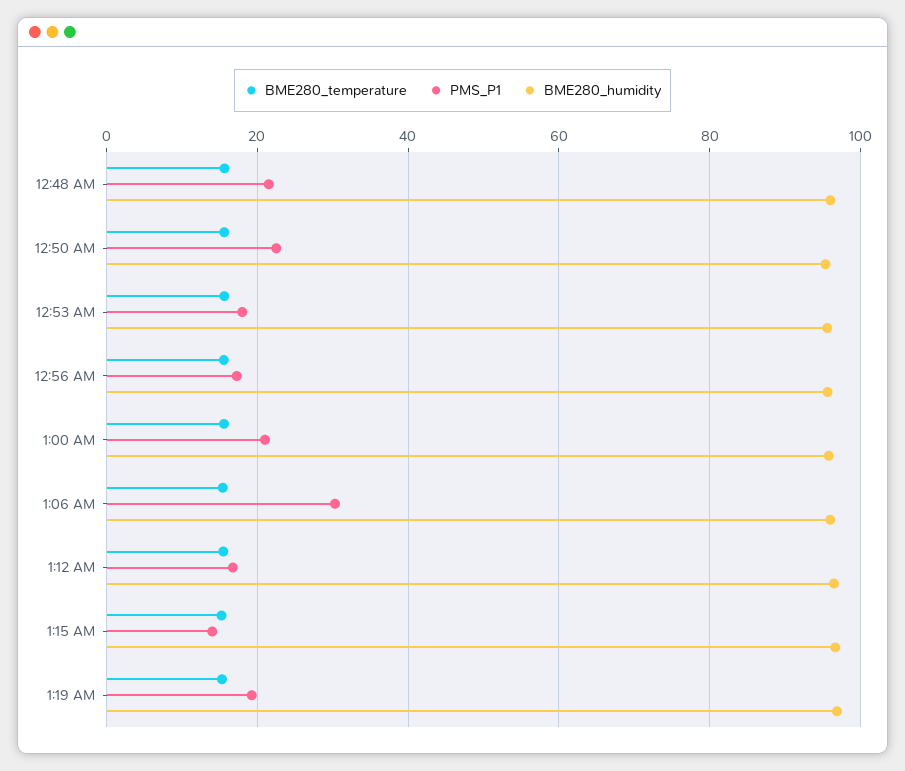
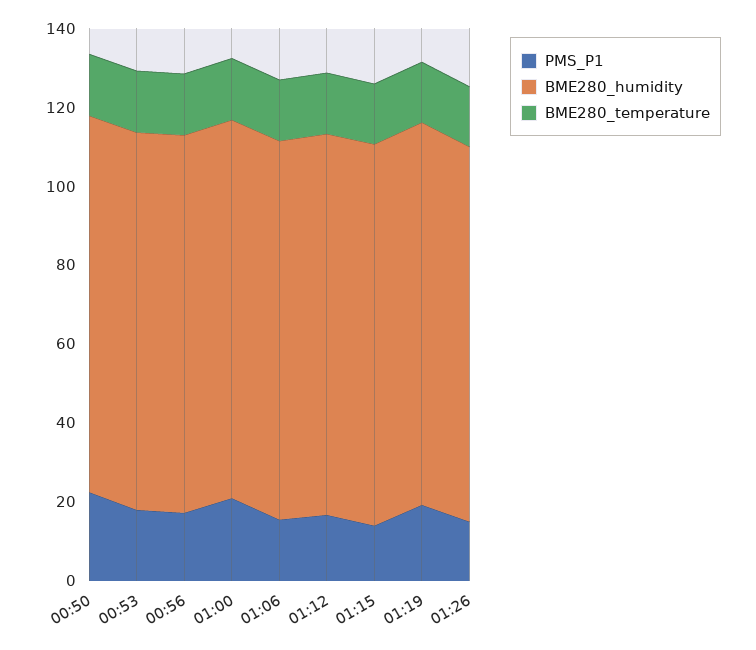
BME280_temperature, 12:48 AM: 16 -> none
PMS_P1, 12:48 AM: 22 -> none
BME280_humidity, 12:48 AM: 96 -> none
PMS_P1, 1:06 AM: 30 -> 15
PMS_P1, 01:26: none -> 15
BME280_humidity, 01:26: none -> 95
BME280_temperature, 01:26: none -> 15

